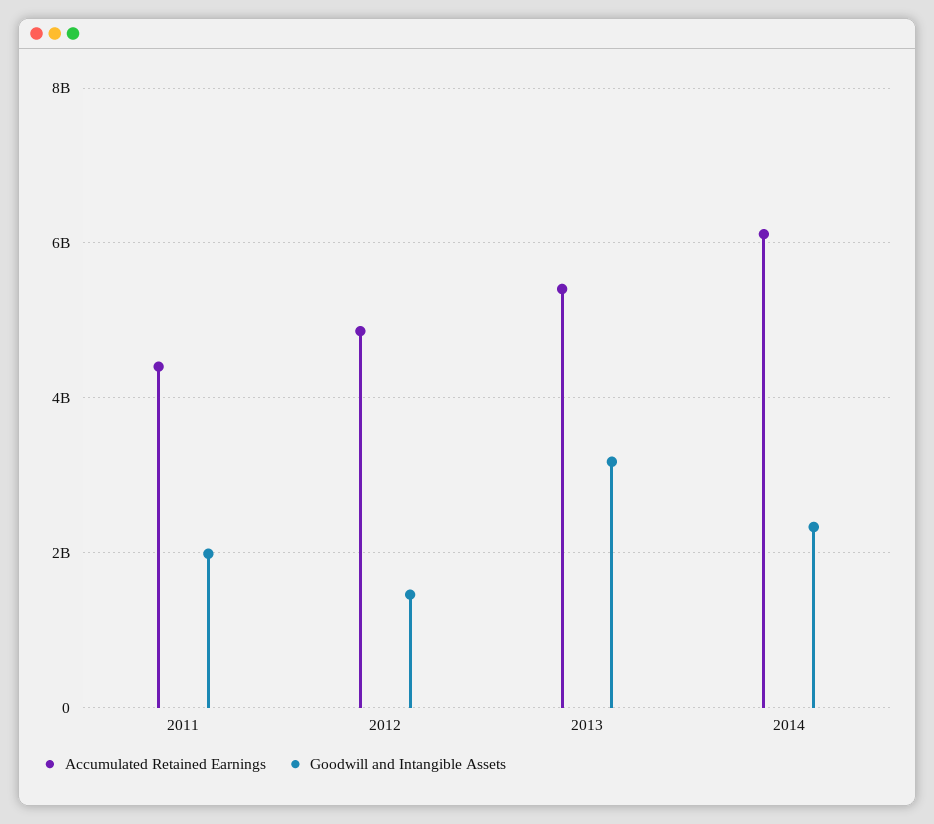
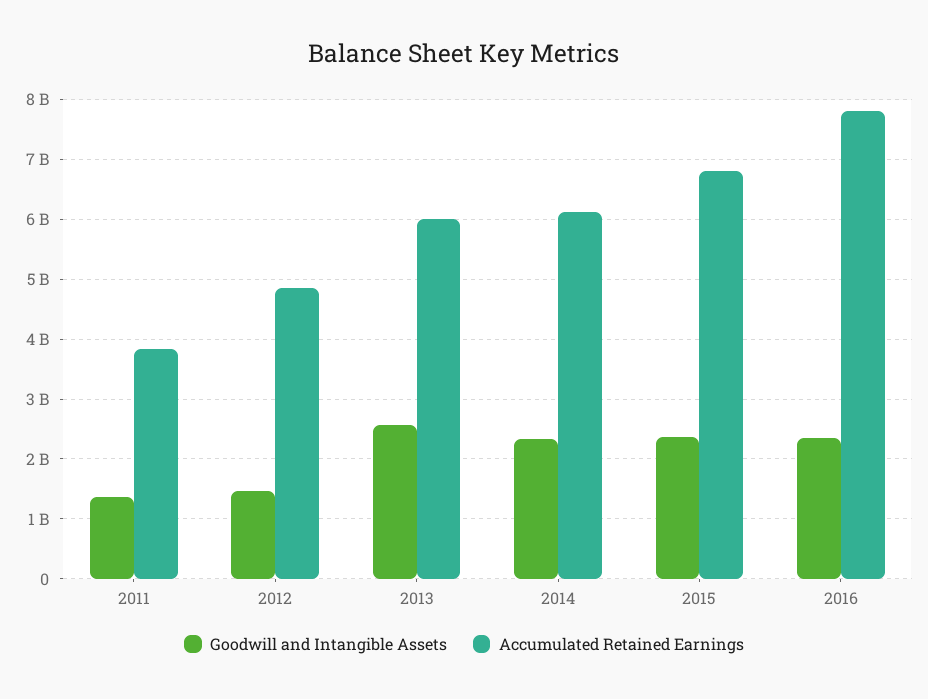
Accumulated Retained Earnings, 2011: 4400000000 -> 3800000000
Goodwill and Intangible Assets, 2011: 2000000000 -> 1400000000
Accumulated Retained Earnings, 2013: 5400000000 -> 6000000000
Goodwill and Intangible Assets, 2013: 3200000000 -> 2600000000
Goodwill and Intangible Assets, 2015: none -> 2400000000
Accumulated Retained Earnings, 2015: none -> 6800000000
Goodwill and Intangible Assets, 2016: none -> 2400000000
Accumulated Retained Earnings, 2016: none -> 7800000000

